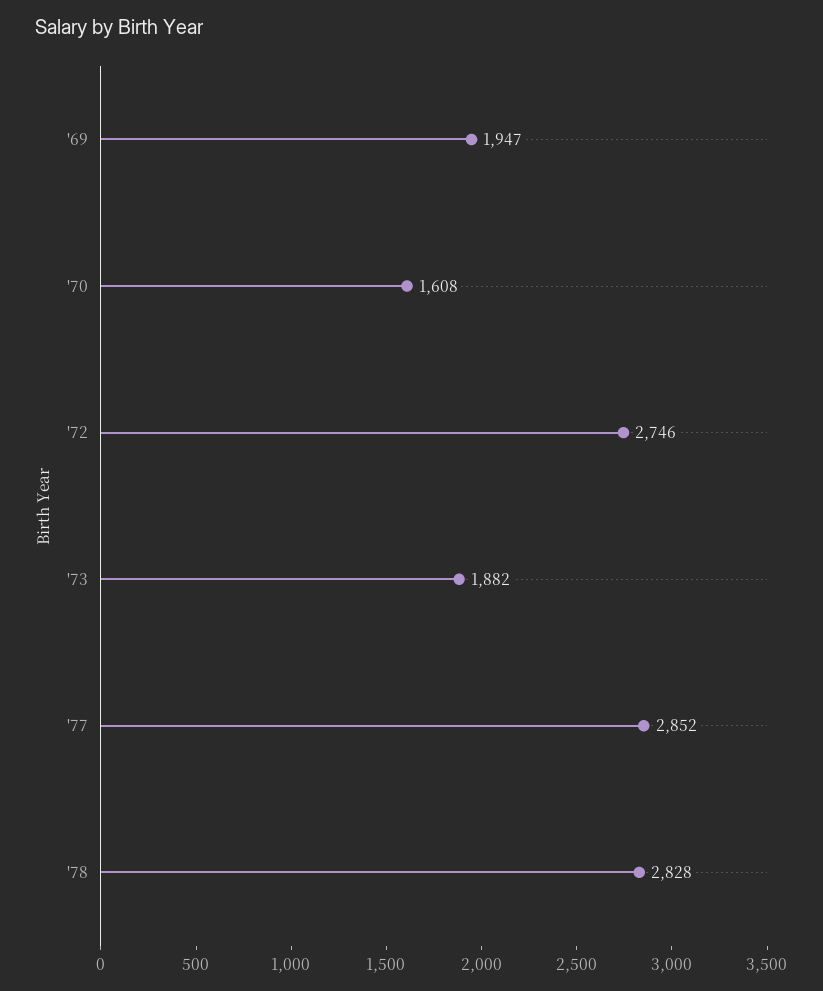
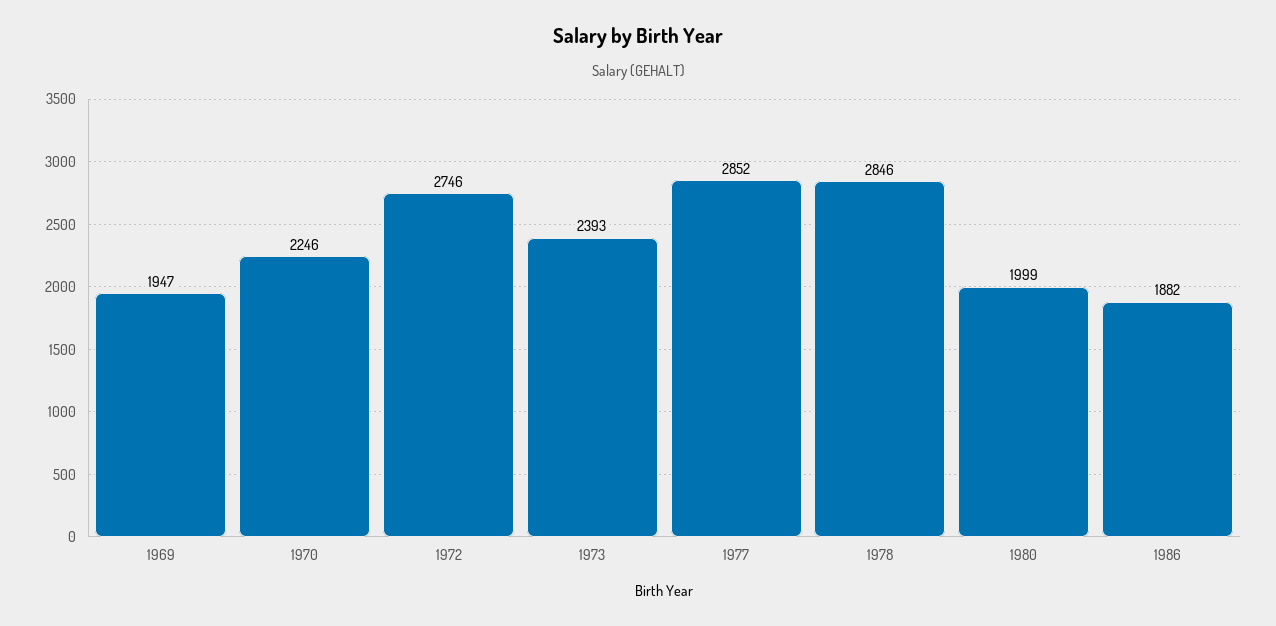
'70: 1608 -> 2246
'73: 1882 -> 2393
'78: 2828 -> 2846
1980: none -> 1999
1986: none -> 1882

